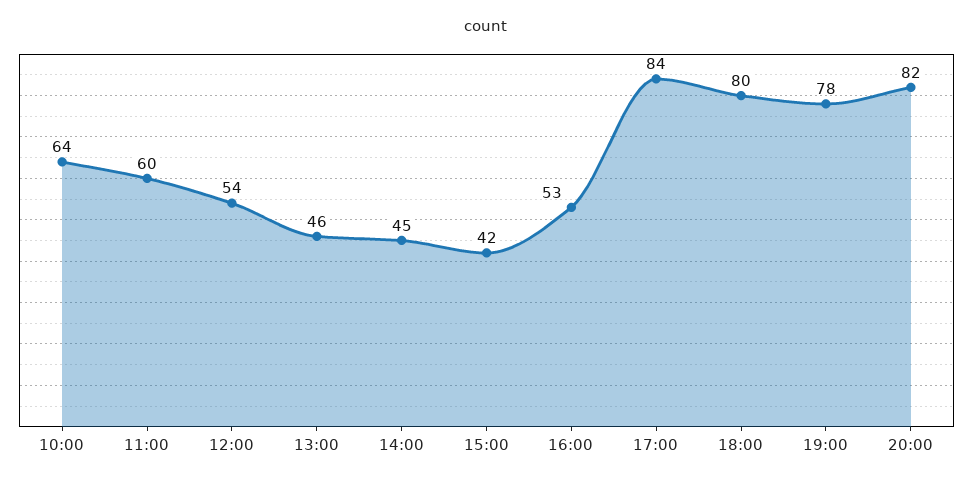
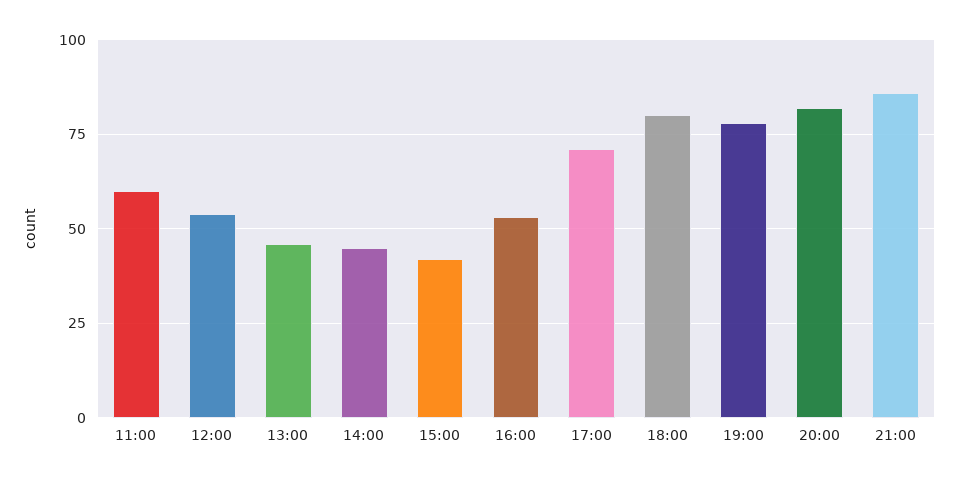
10:00: 64 -> none
17:00: 84 -> 70
21:00: none -> 85

